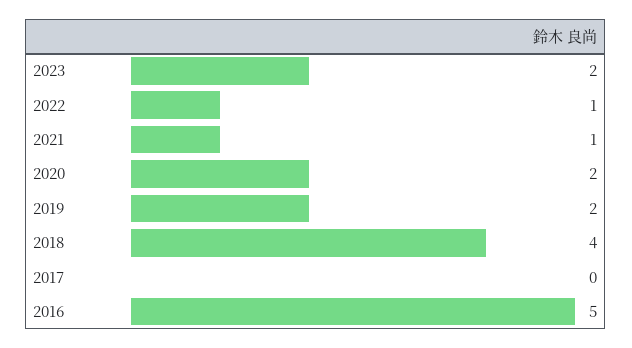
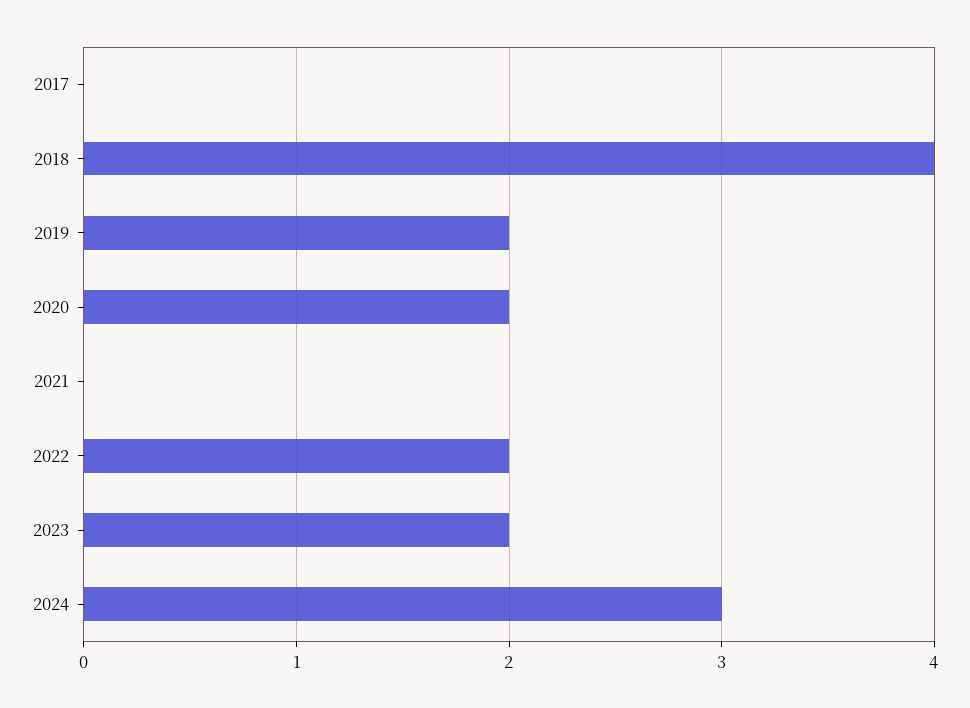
2022: 1 -> 2
2021: 1 -> 0
2016: 5 -> none
2024: none -> 3

